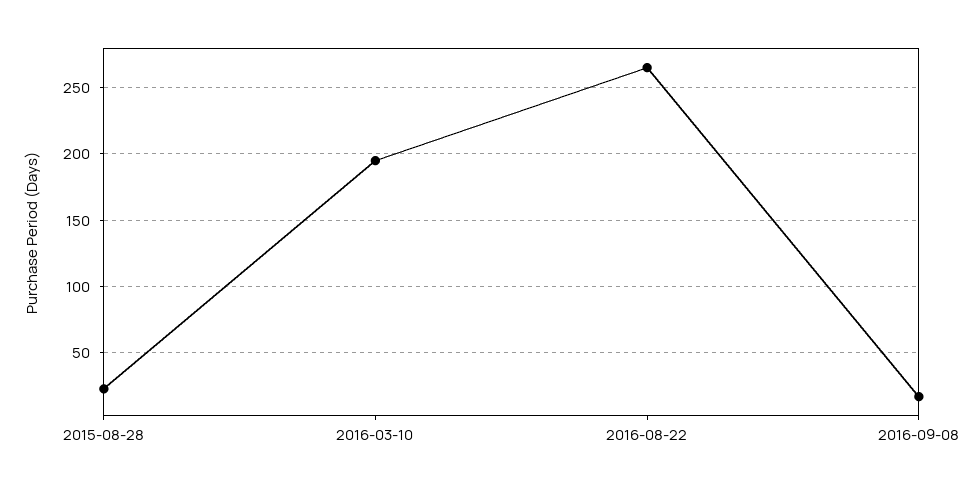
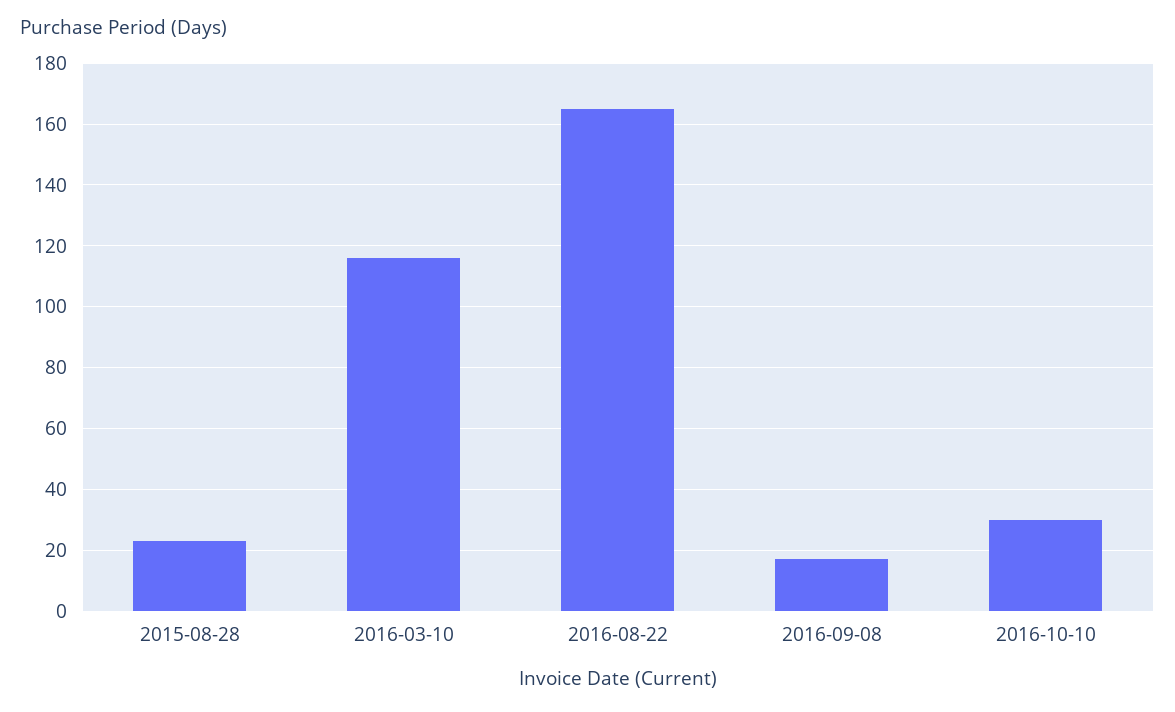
2016-03-10: 195 -> 115
2016-08-22: 265 -> 165
2016-10-10: none -> 30

